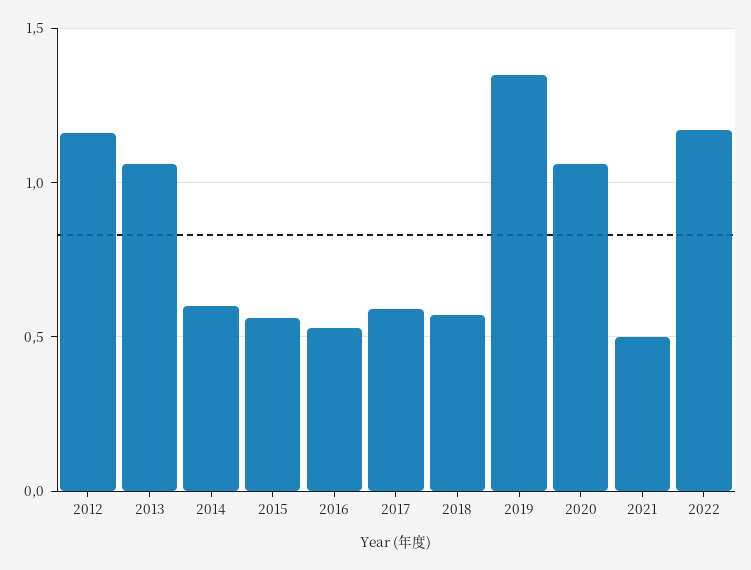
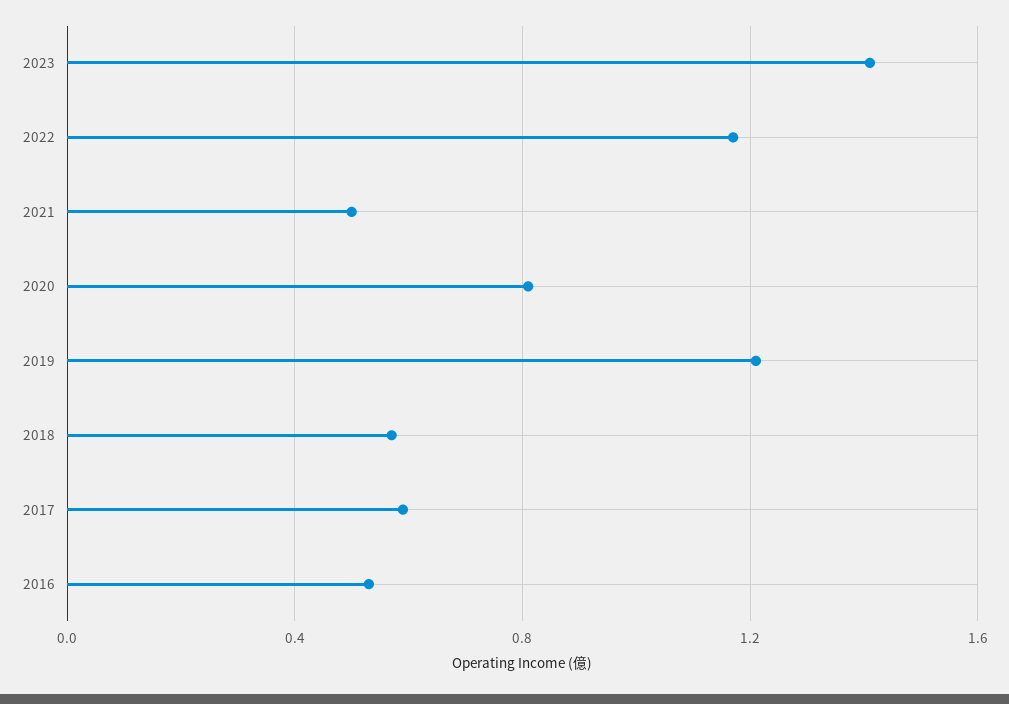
2012: 1.15 -> none
2013: 1.05 -> none
2014: 0.6 -> none
2015: 0.55 -> none
2019: 1.35 -> 1.2
2020: 1.05 -> 0.8
2023: none -> 1.4

